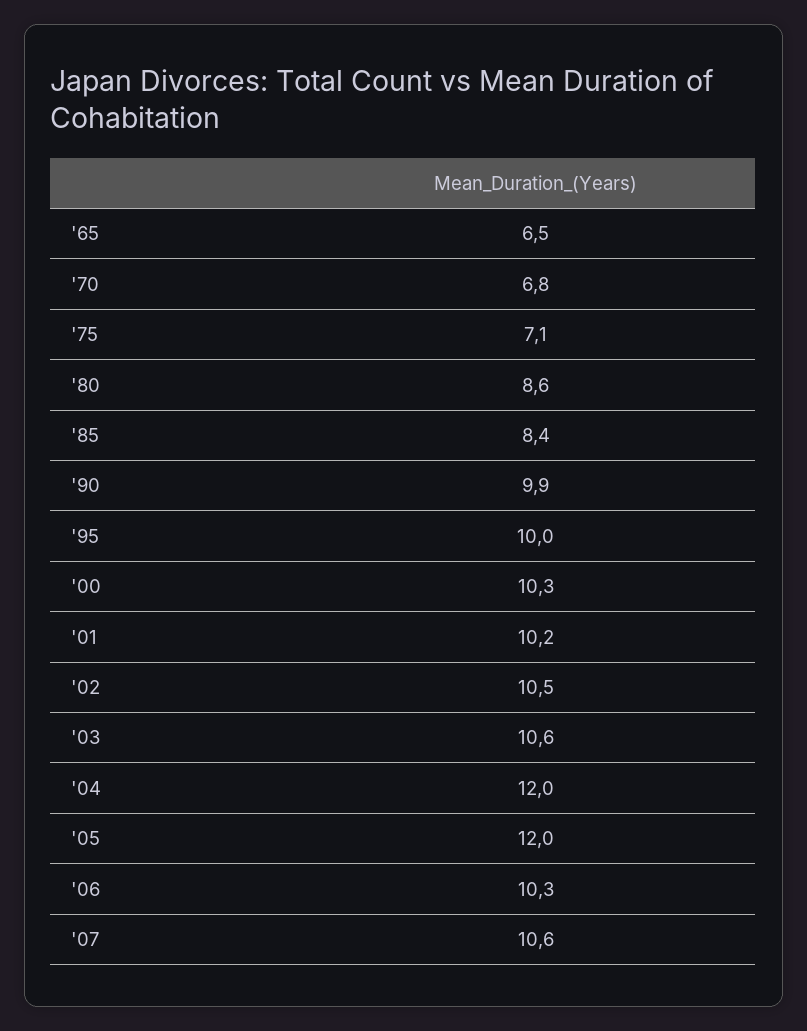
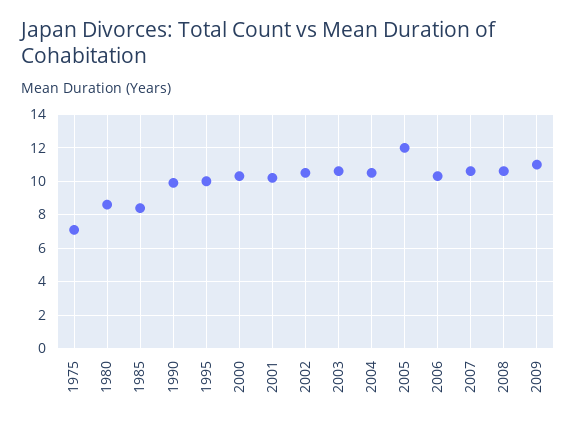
'65: 6.5 -> none
'70: 6.8 -> none
'04: 12 -> 10.5
2008: none -> 10.5
2009: none -> 11

